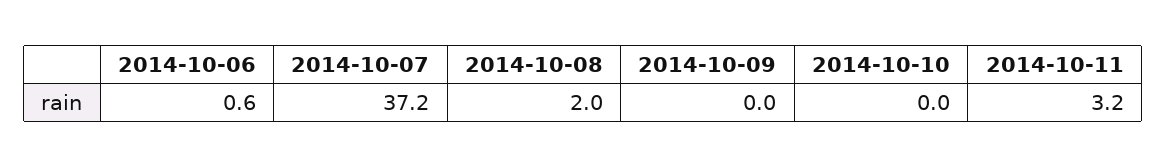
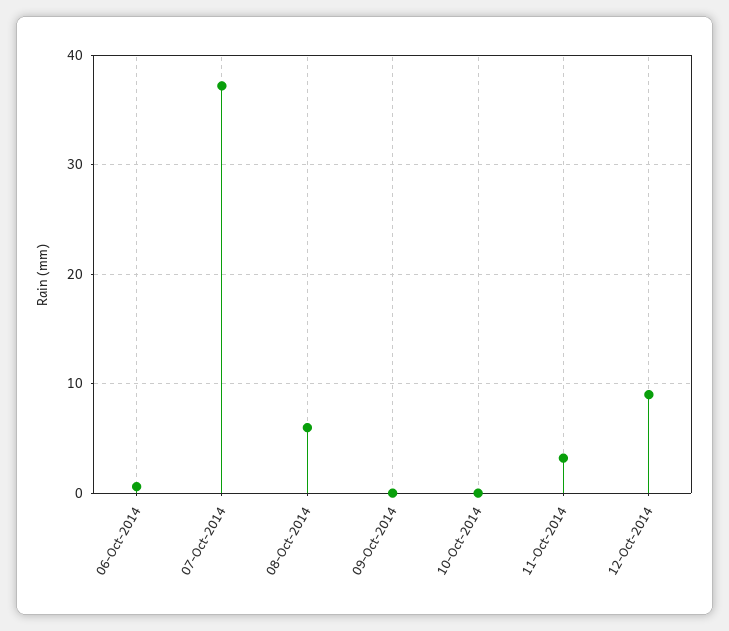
2014-10-08: 2 -> 6
12-Oct-2014: none -> 9

